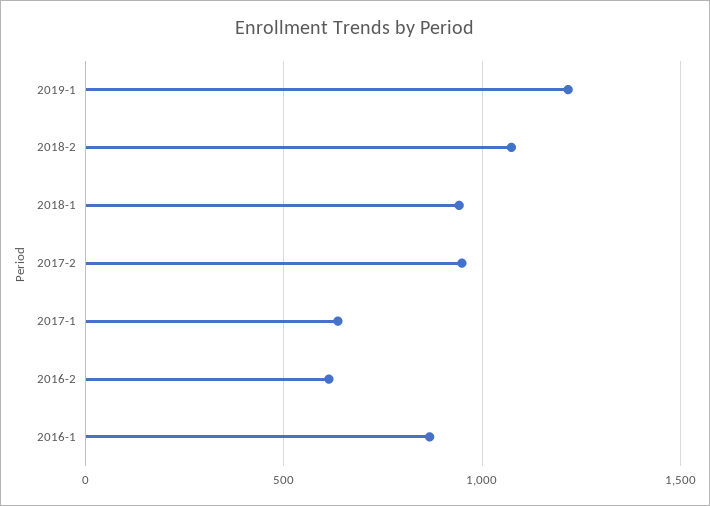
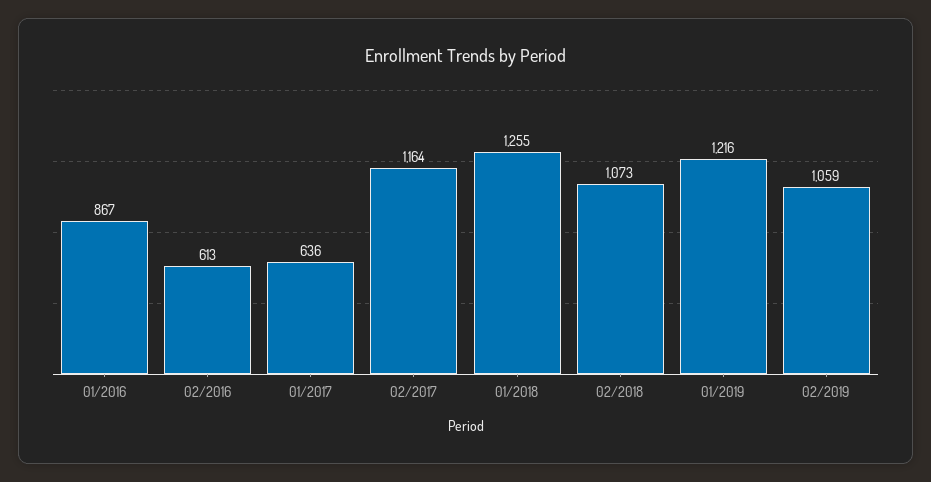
2018-1: 950 -> 1255
2017-2: 950 -> 1164
02/2019: none -> 1059

